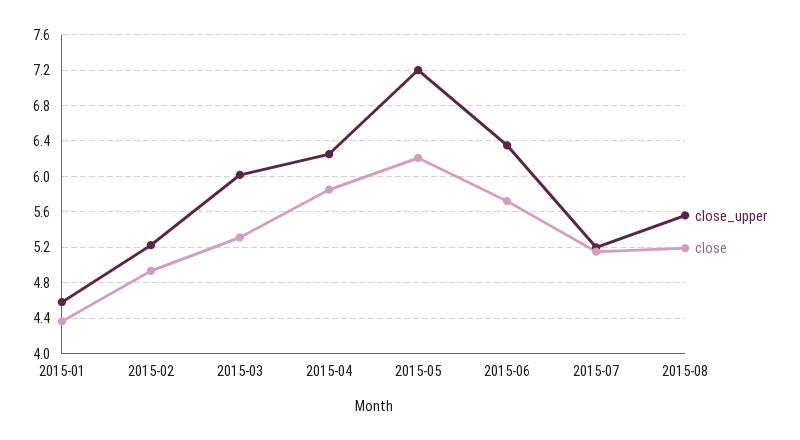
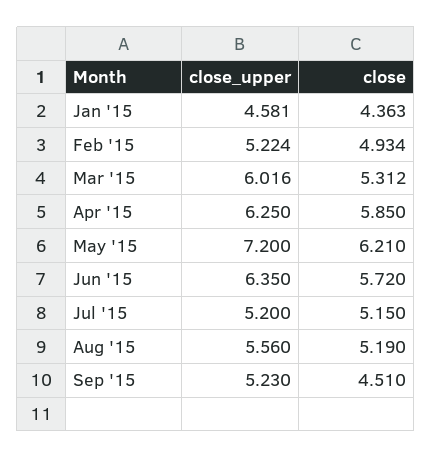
close_upper, Sep '15: none -> 5.23
close, Sep '15: none -> 4.51

